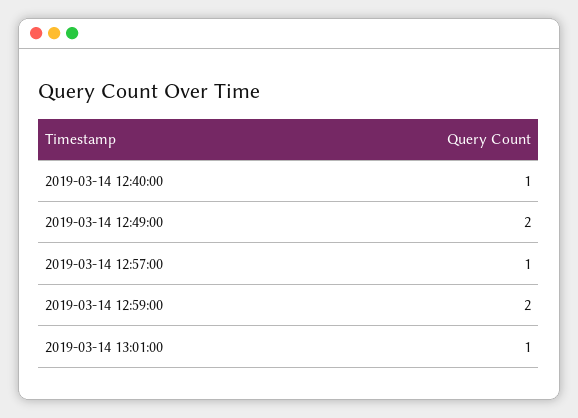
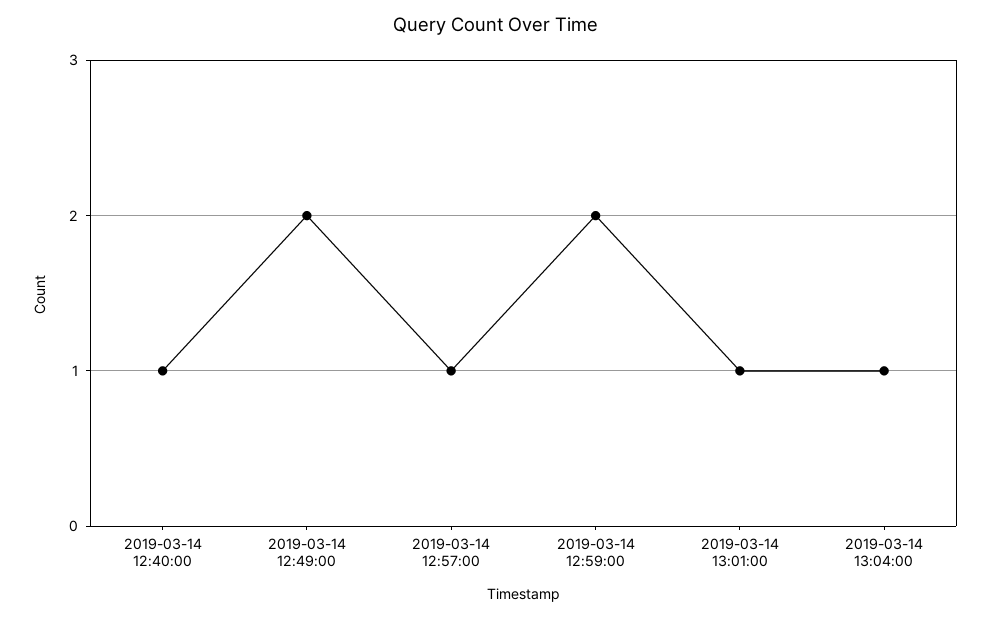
2019-03-14 13:04:00: none -> 1

